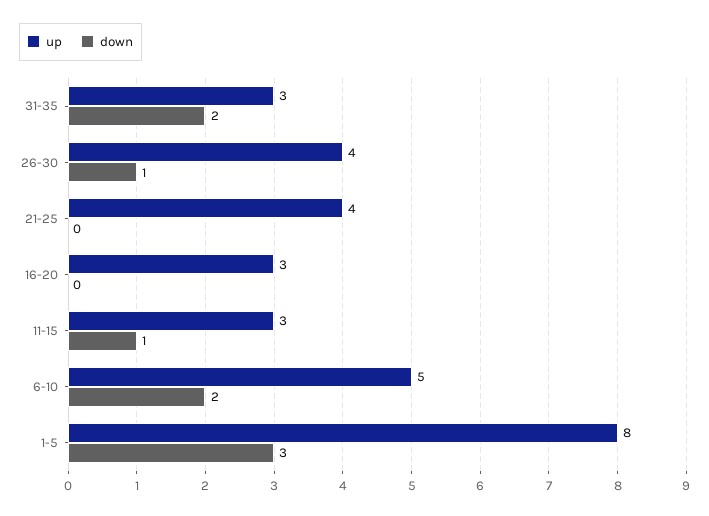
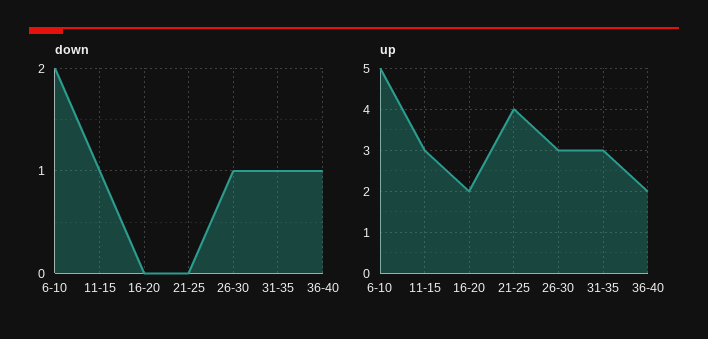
down, 31-35: 2 -> 1
up, 26-30: 4 -> 3
up, 16-20: 3 -> 2
up, 1-5: 8 -> none
down, 1-5: 3 -> none
down, 36-40: none -> 1
up, 36-40: none -> 2

